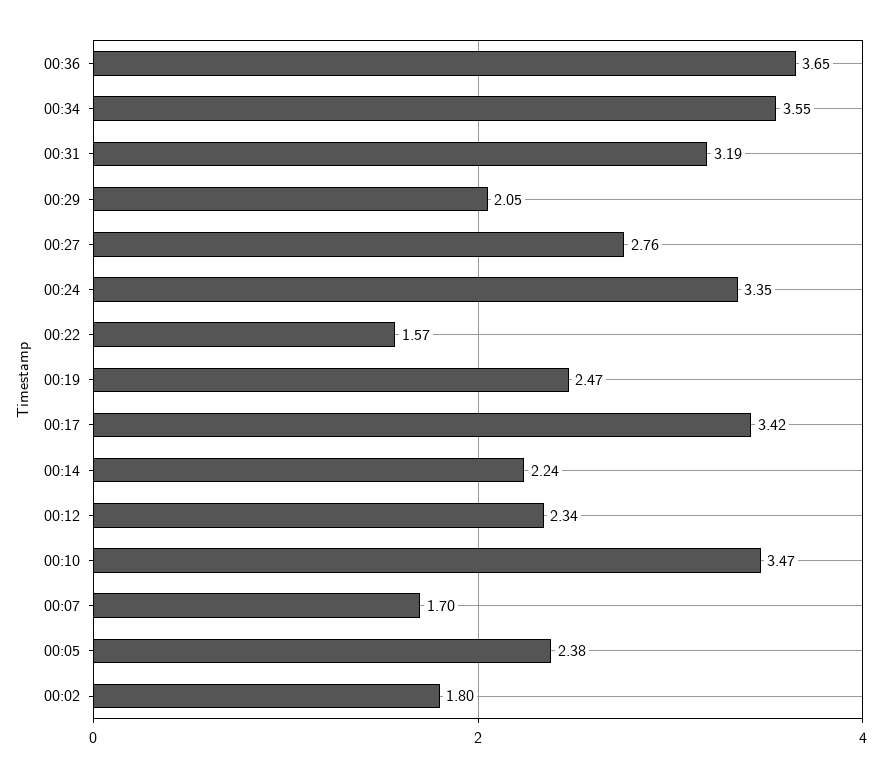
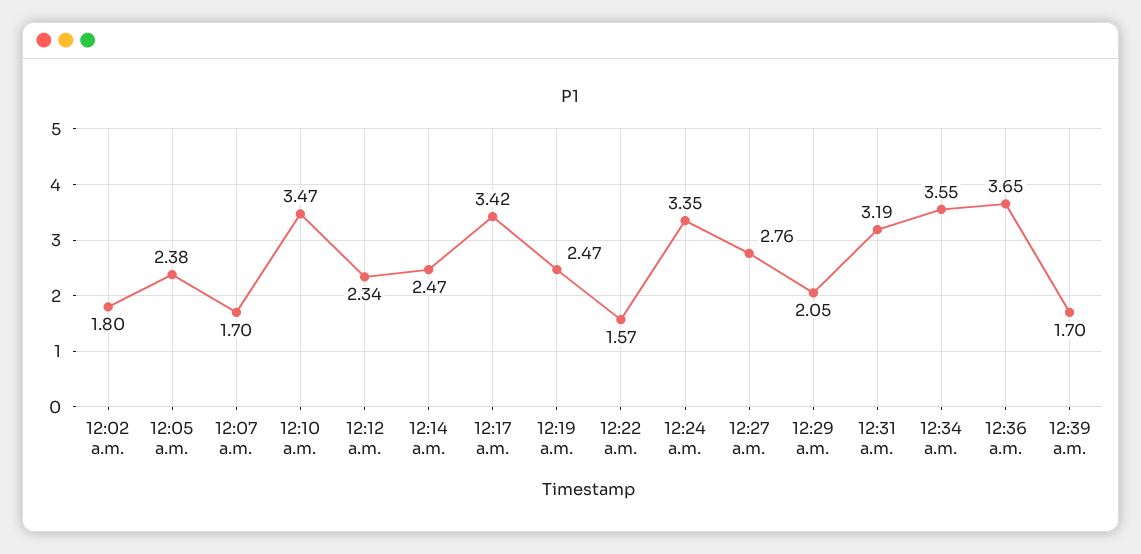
00:14: 2.24 -> 2.47
12:39 a.m.: none -> 1.7

